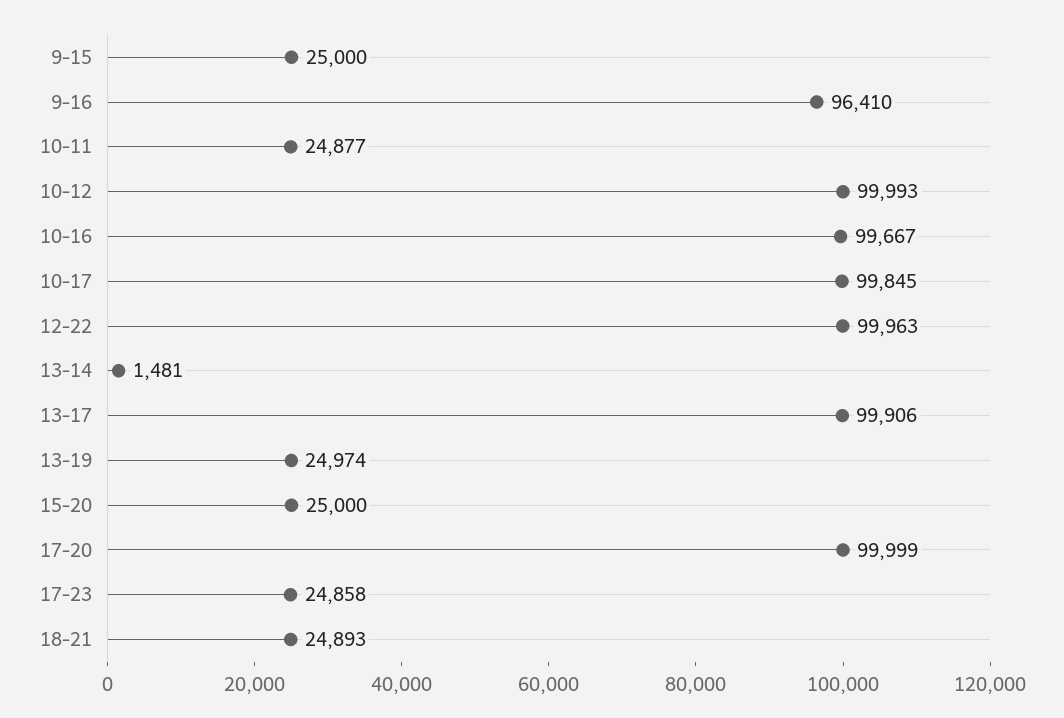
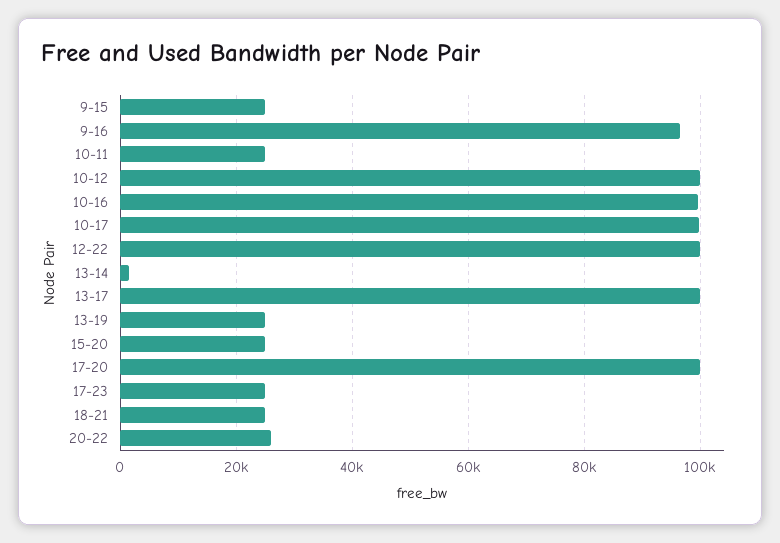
20-22: none -> 26000

